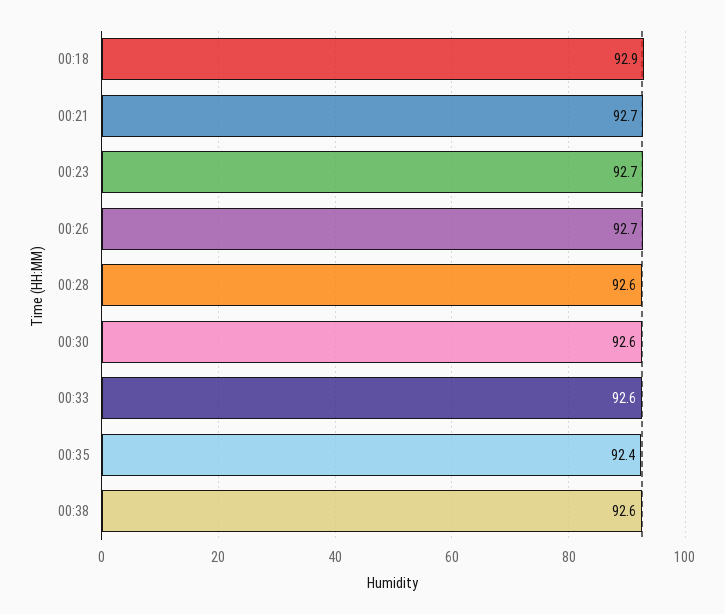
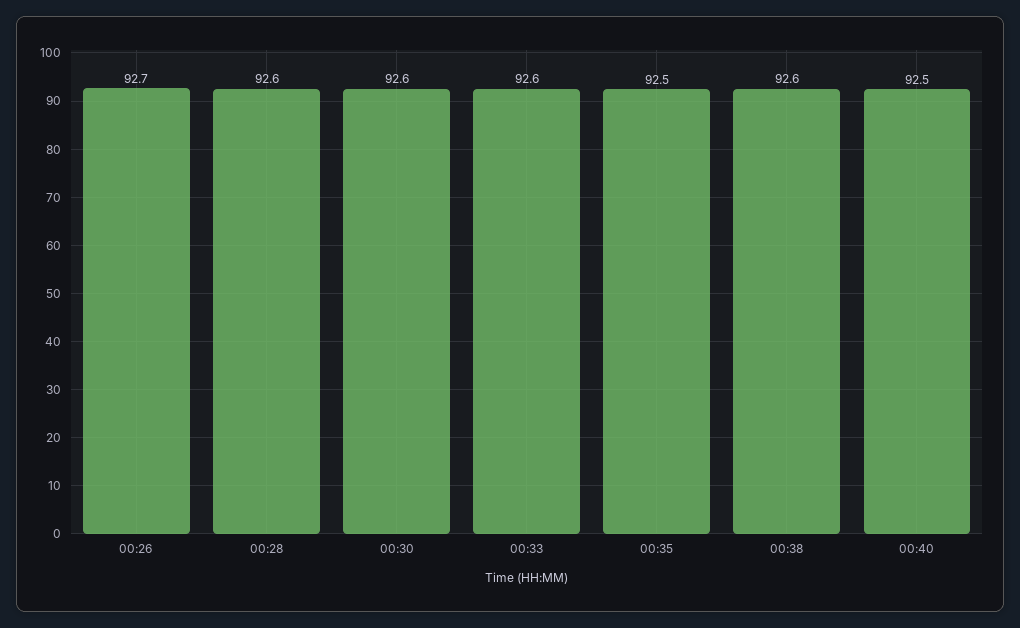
00:18: 92.9 -> none
00:21: 92.7 -> none
00:23: 92.7 -> none
00:35: 92.4 -> 92.5
00:40: none -> 92.5

